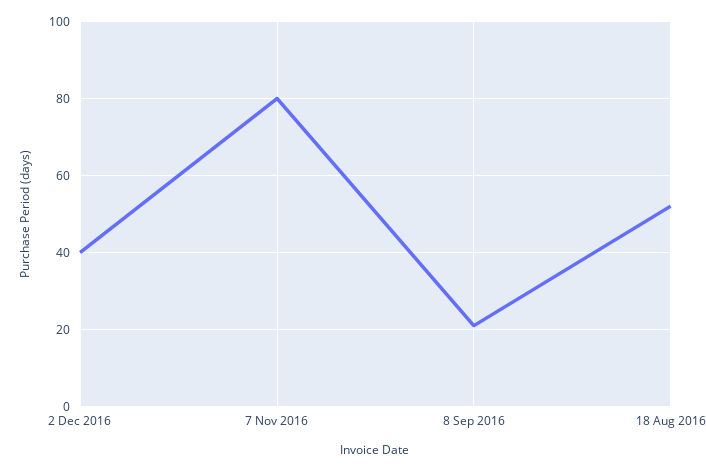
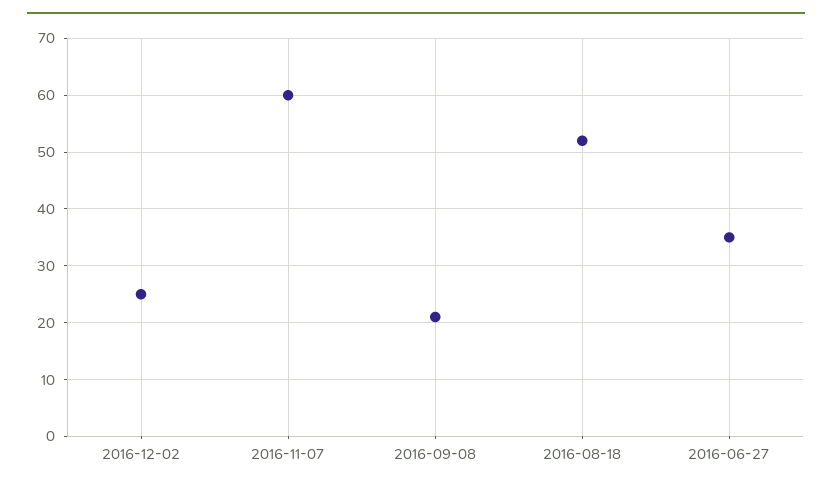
2 Dec 2016: 40 -> 25
7 Nov 2016: 80 -> 60
2016-06-27: none -> 35

